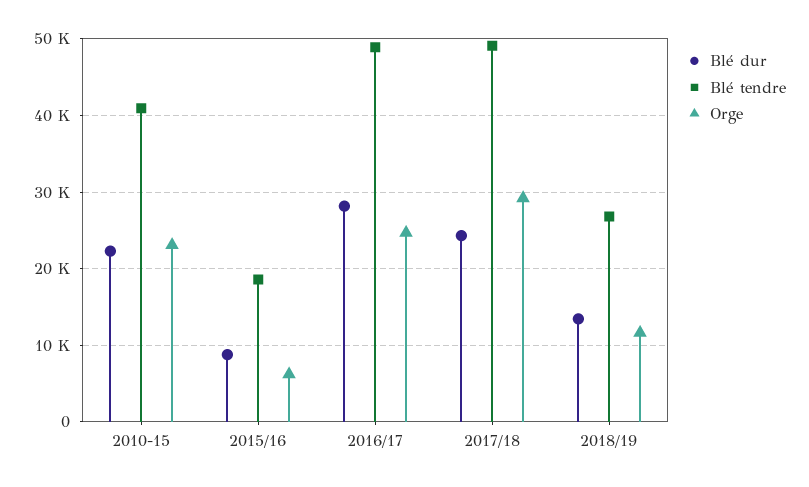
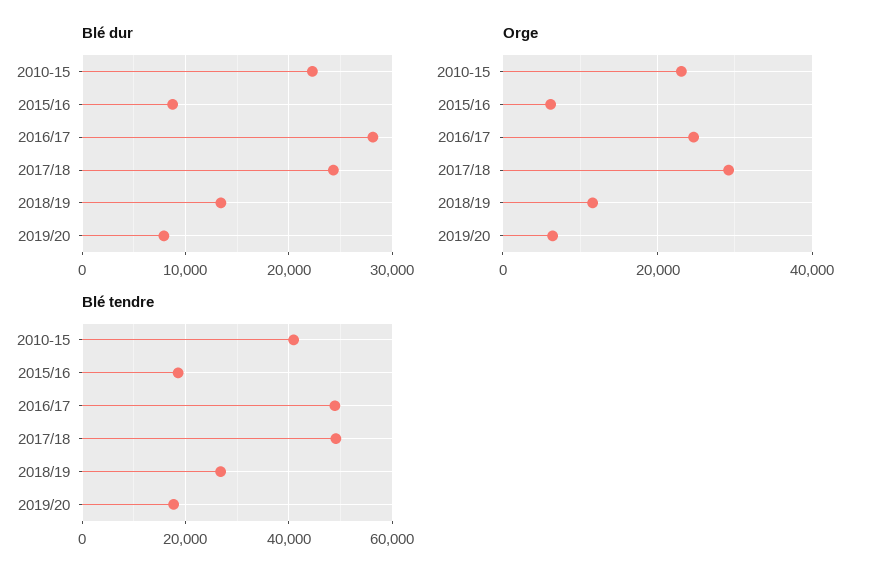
Blé dur, 2019/20: none -> 8000
Orge, 2019/20: none -> 6000
Blé tendre, 2019/20: none -> 18000

